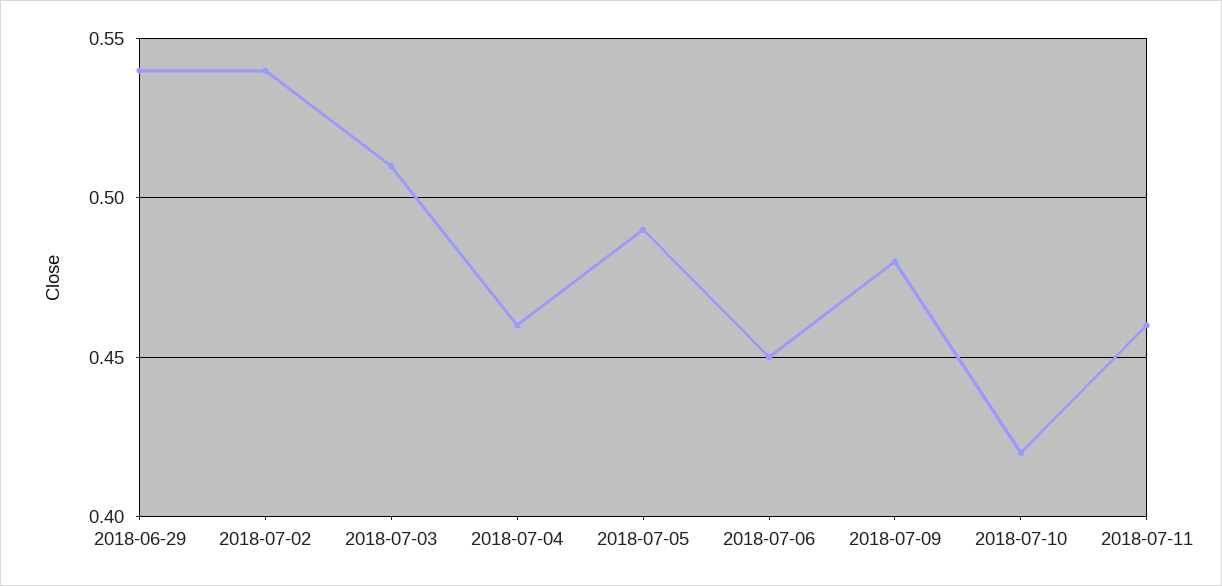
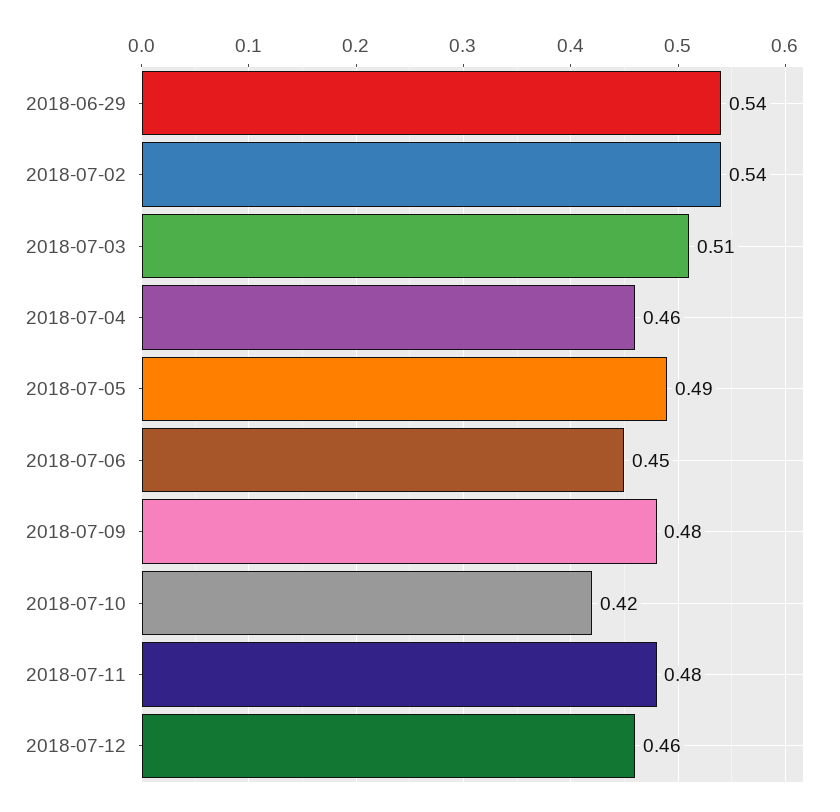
2018-07-11: 0.46 -> 0.48
2018-07-12: none -> 0.46

